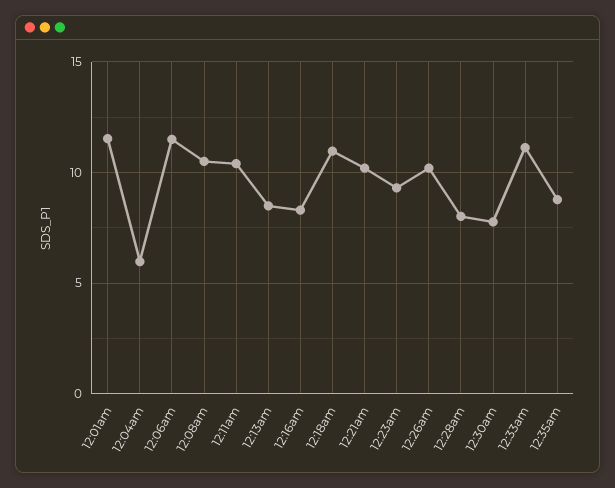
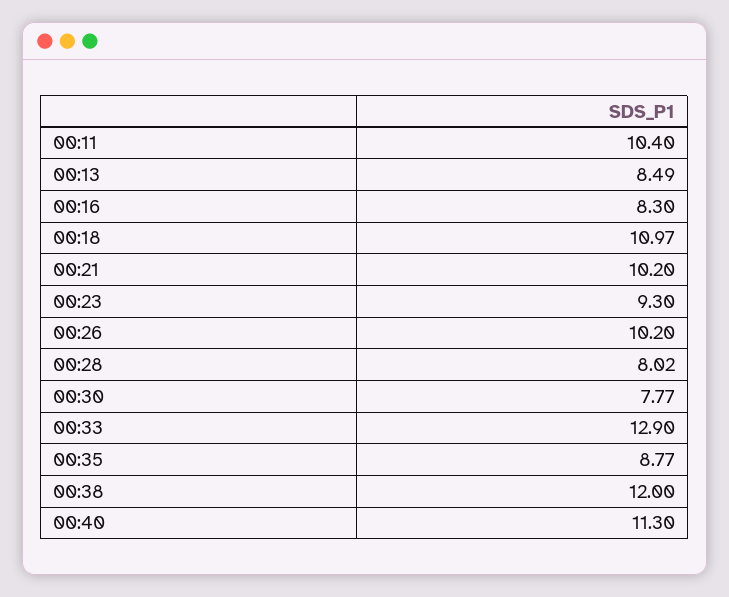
12:01am: 11.5 -> none
12:04am: 6 -> none
12:06am: 11.5 -> none
12:08am: 10.5 -> none
12:33am: 11 -> 12.9
00:38: none -> 12
00:40: none -> 11.3

